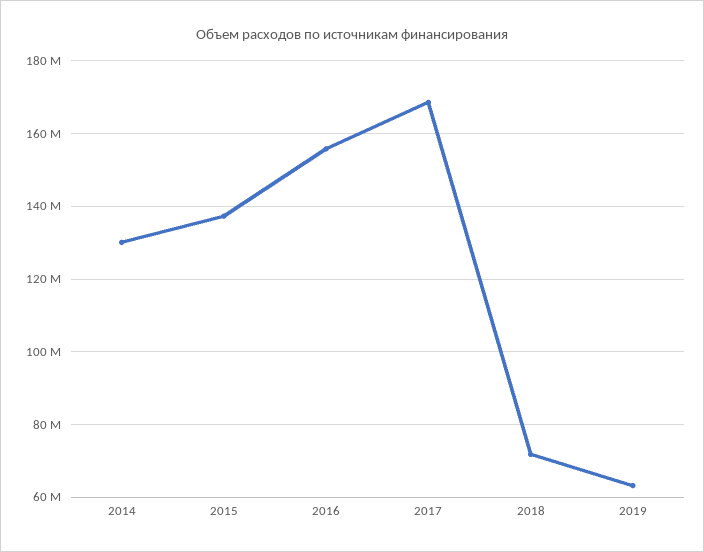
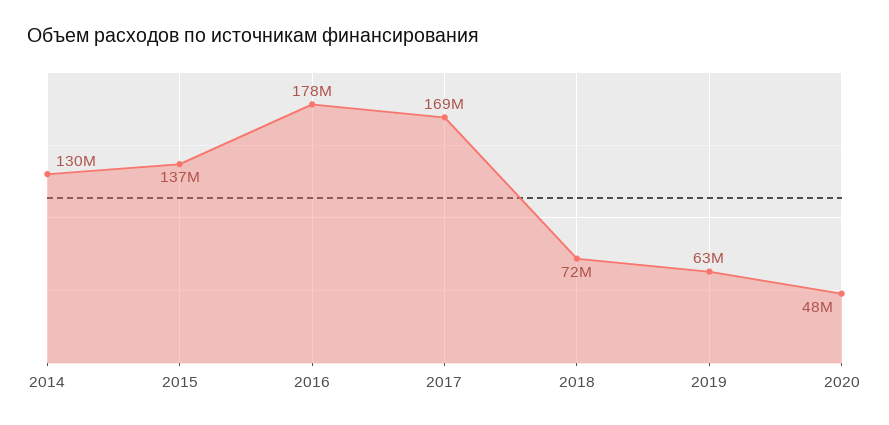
2016: 156000000 -> 178000000
2020: none -> 48000000

